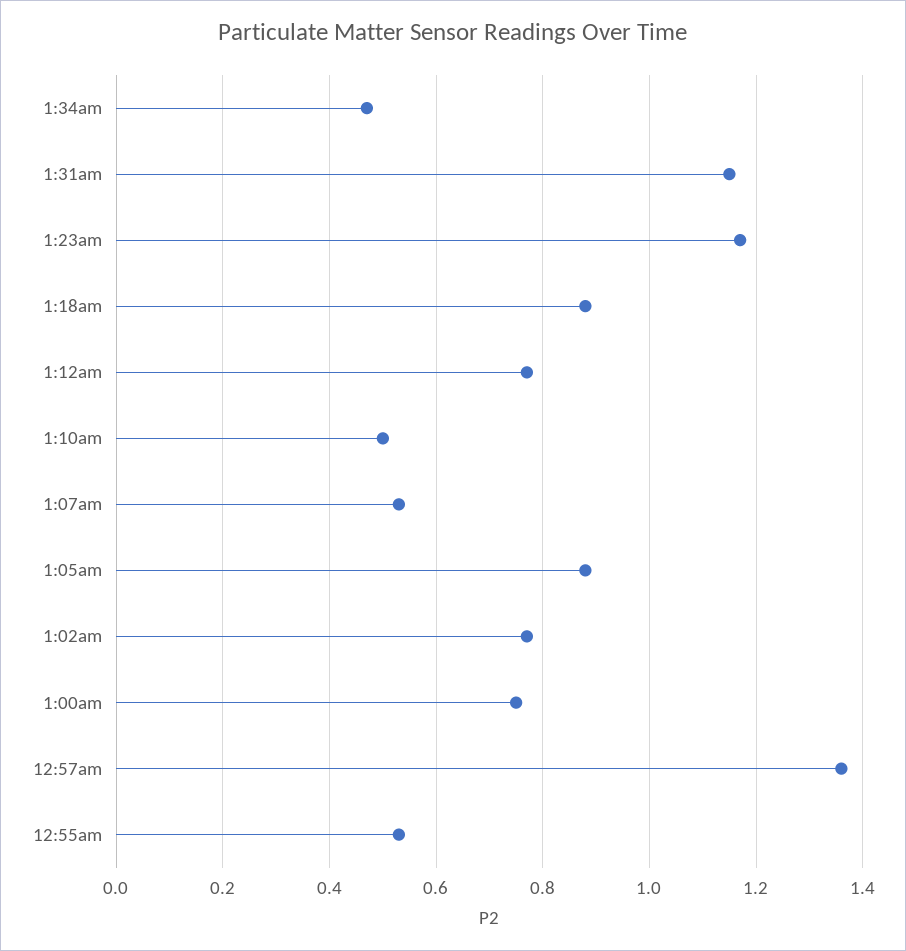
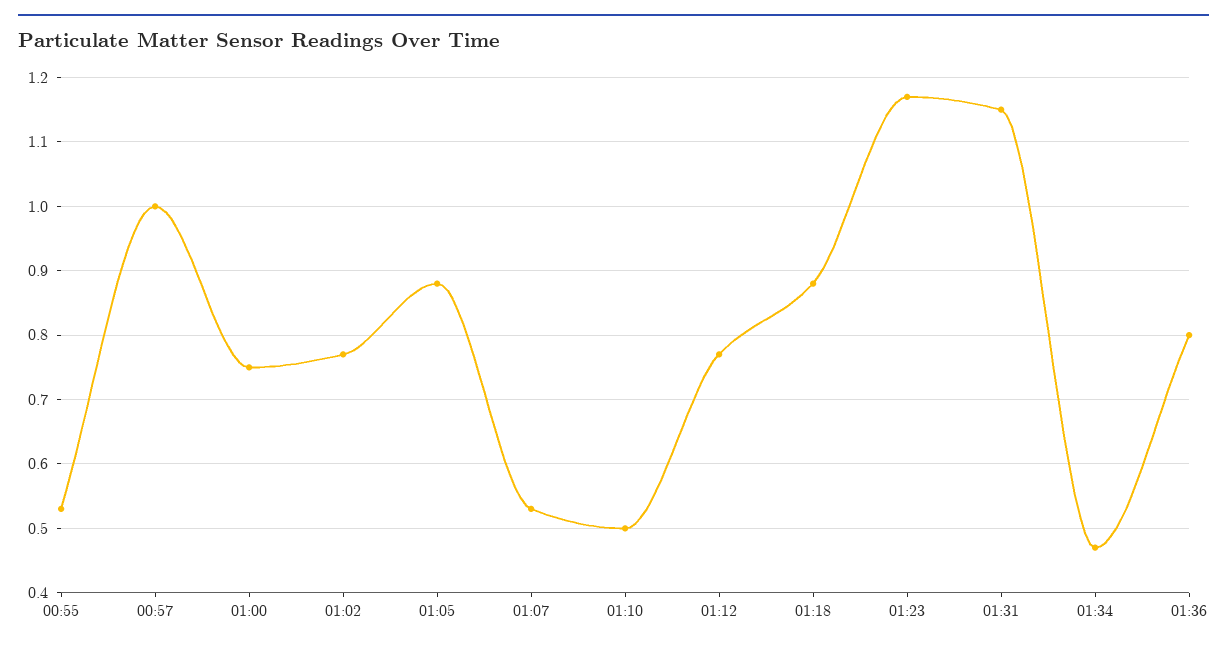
12:57am: 1.35 -> 1
01:36: none -> 0.8

